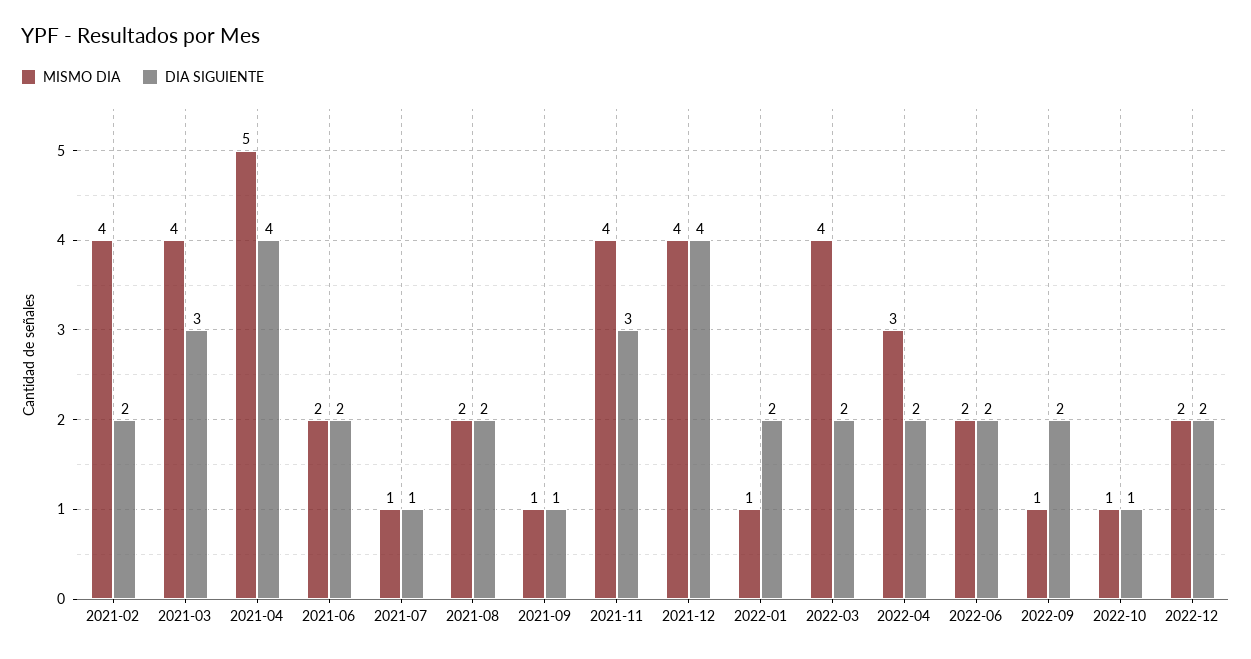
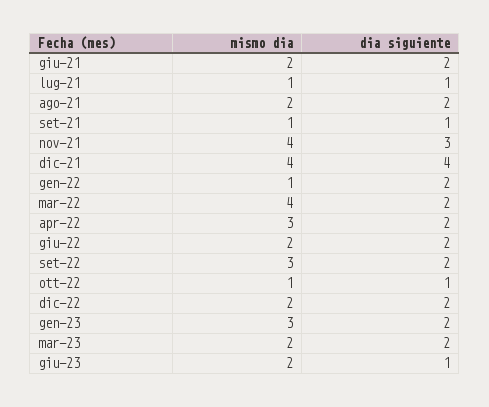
MISMO DIA, 2021-02: 4 -> none
DIA SIGUIENTE, 2021-02: 2 -> none
MISMO DIA, 2021-03: 4 -> none
DIA SIGUIENTE, 2021-03: 3 -> none
MISMO DIA, 2021-04: 5 -> none
DIA SIGUIENTE, 2021-04: 4 -> none
MISMO DIA, 2022-09: 1 -> 3
MISMO DIA, gen-23: none -> 3
DIA SIGUIENTE, gen-23: none -> 2
MISMO DIA, mar-23: none -> 2
DIA SIGUIENTE, mar-23: none -> 2
MISMO DIA, giu-23: none -> 2
DIA SIGUIENTE, giu-23: none -> 1

